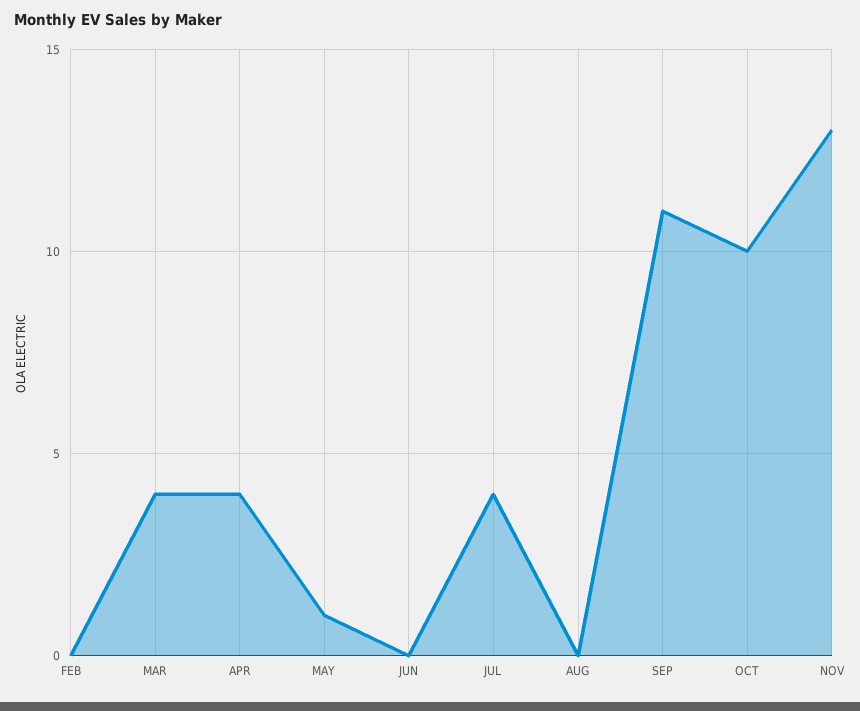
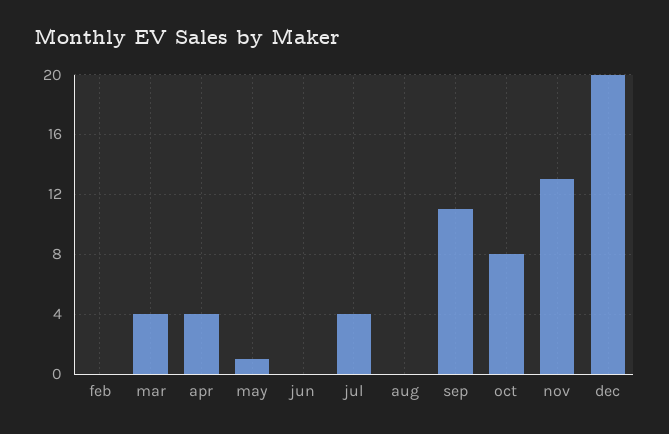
OCT: 10 -> 8
dec: none -> 20

